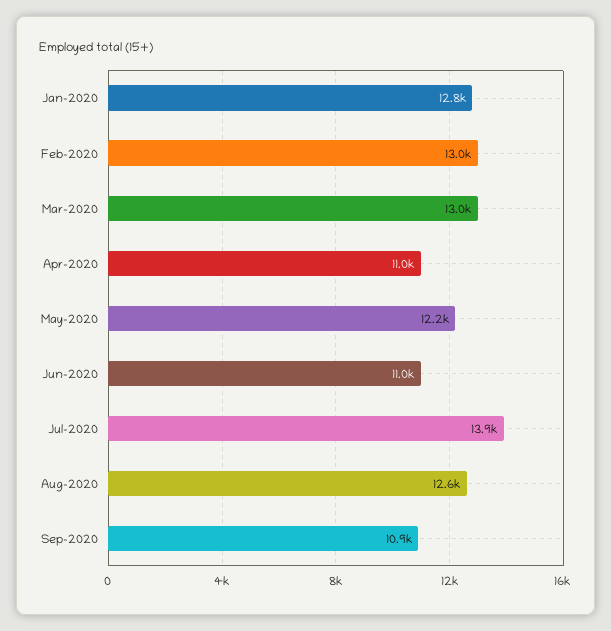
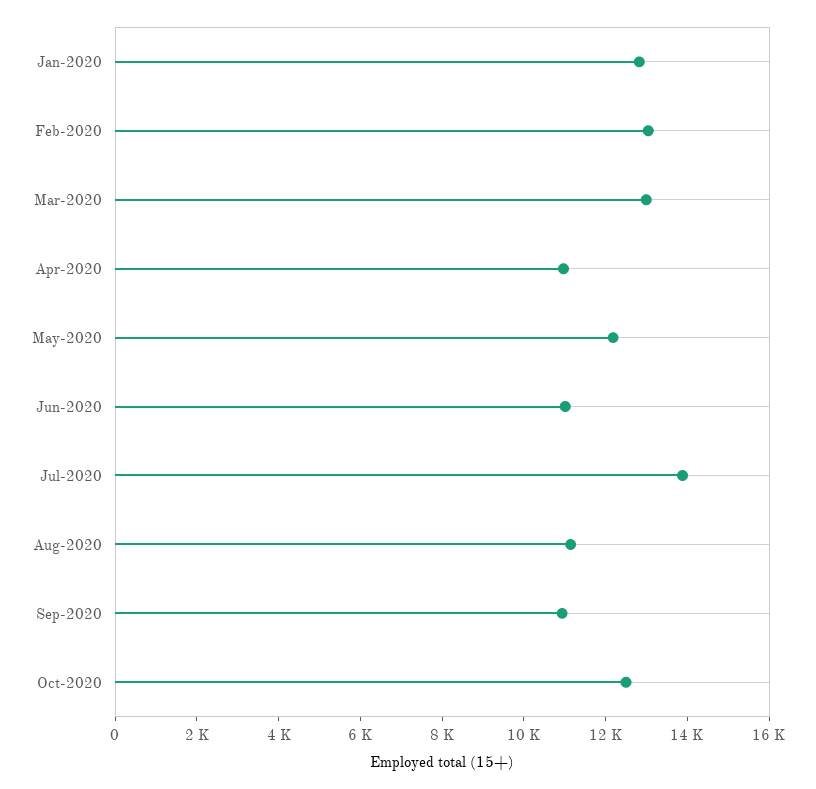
Aug-2020: 12600 -> 11000
Oct-2020: none -> 12500

